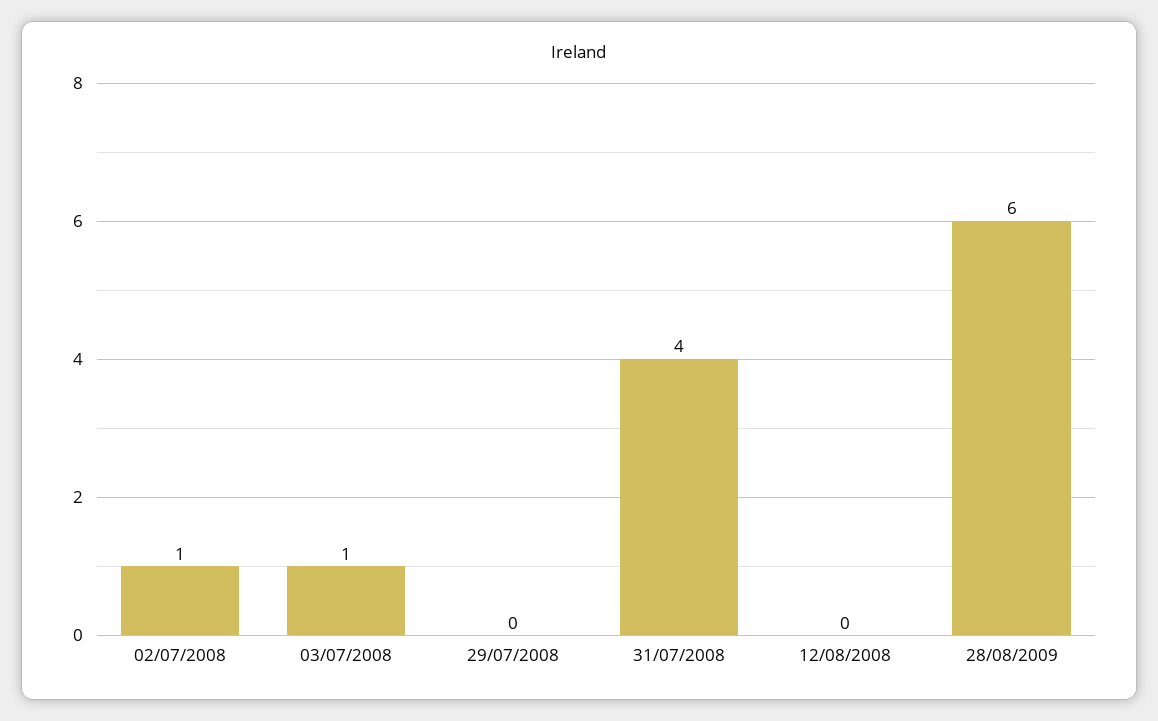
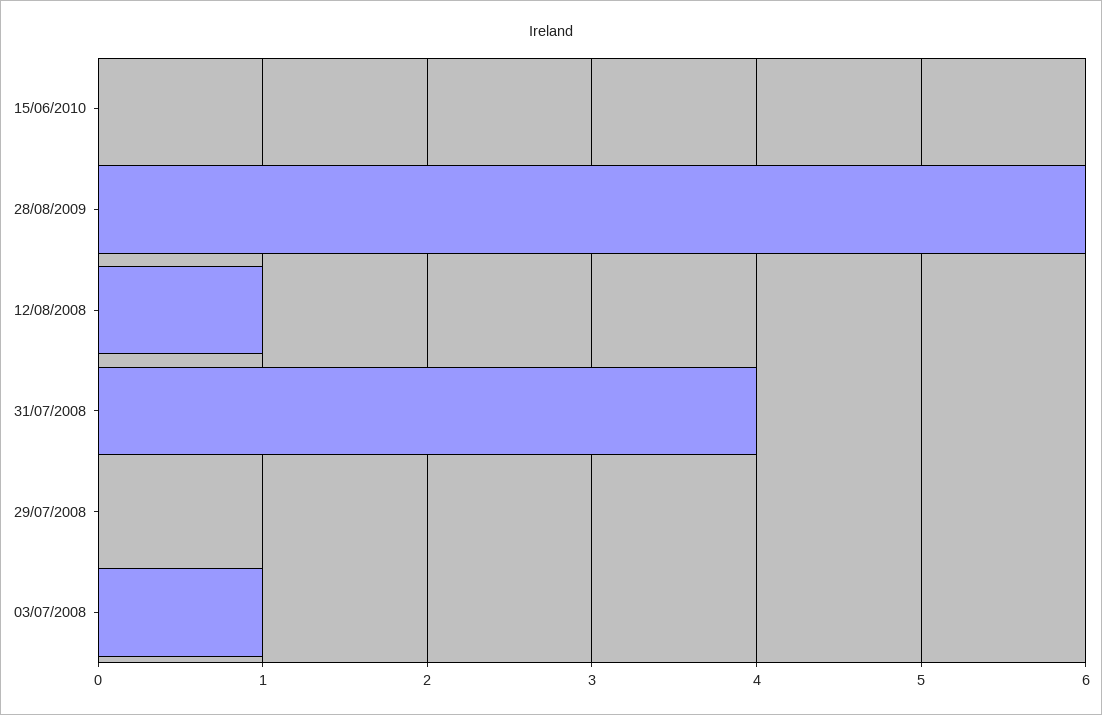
02/07/2008: 1 -> none
12/08/2008: 0 -> 1
15/06/2010: none -> 0

